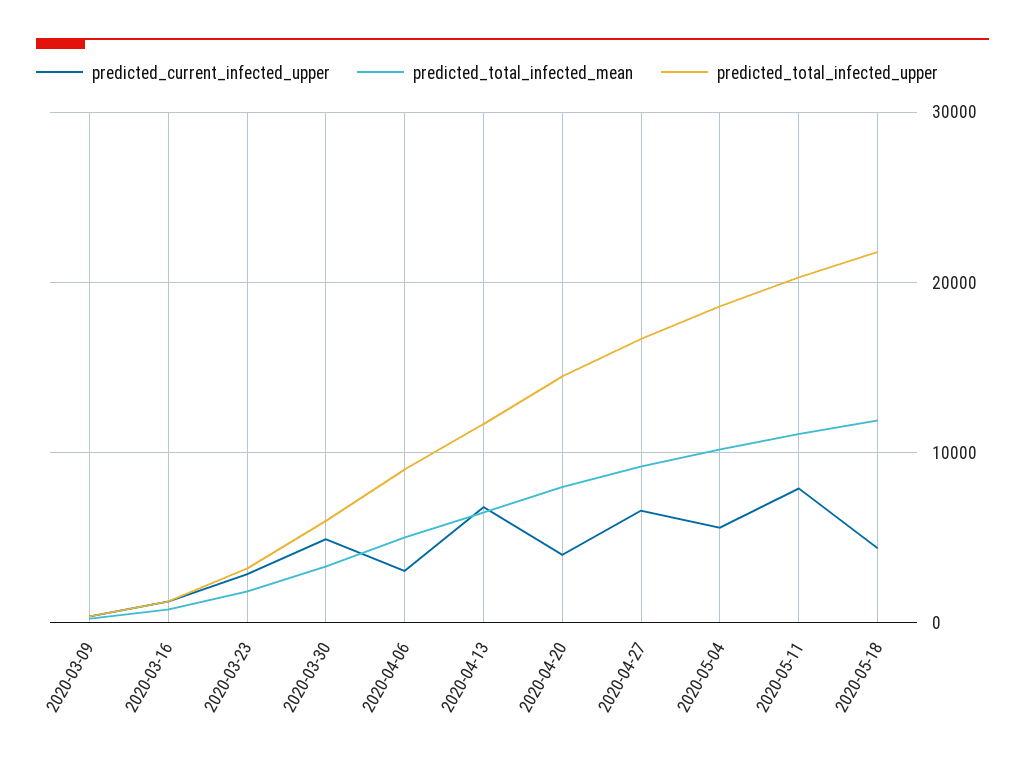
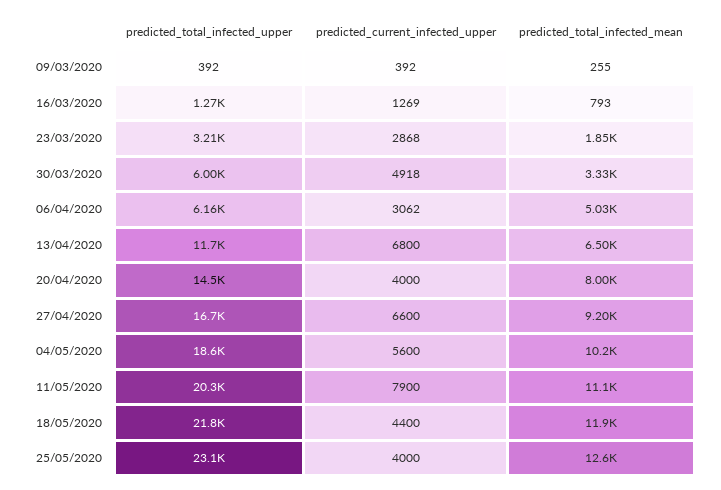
predicted_total_infected_upper, 2020-04-06: 9000 -> 6160
predicted_total_infected_upper, 25/05/2020: none -> 23100
predicted_current_infected_upper, 25/05/2020: none -> 4000
predicted_total_infected_mean, 25/05/2020: none -> 12600

